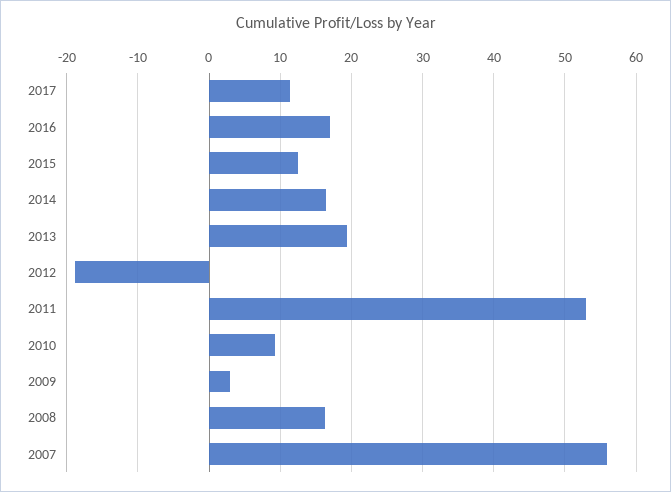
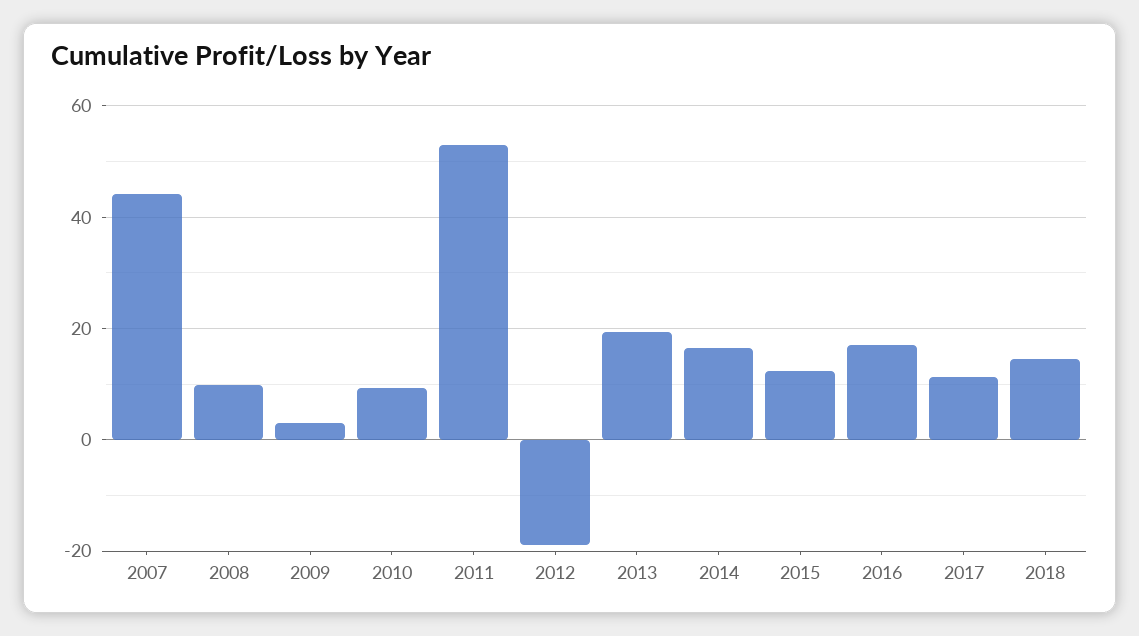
2008: 16 -> 10
2007: 56 -> 44
2018: none -> 14

